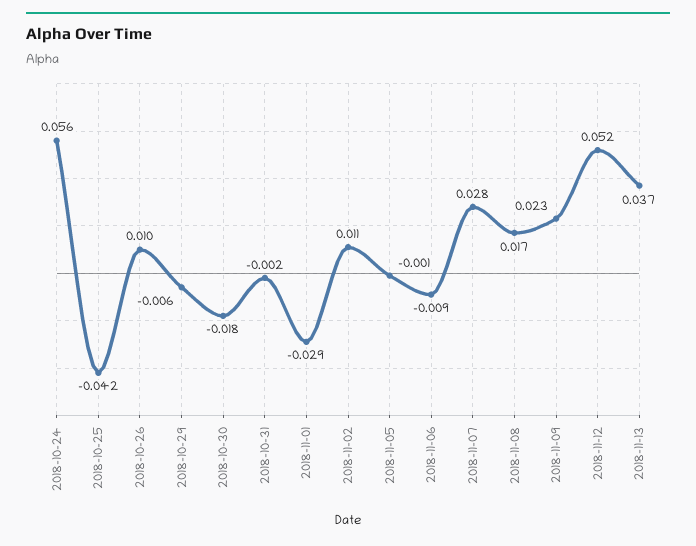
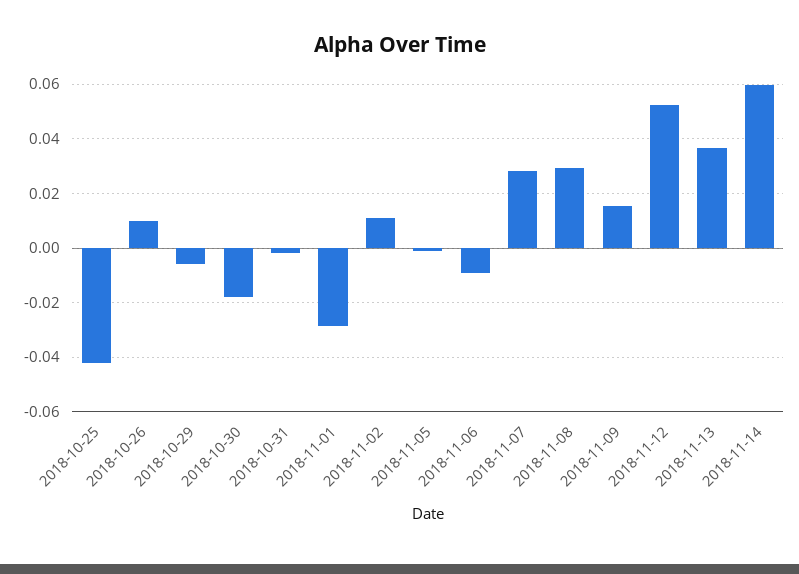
2018-10-24: 0.056 -> none
2018-11-08: 0.017 -> 0.03
2018-11-09: 0.023 -> 0.015
2018-11-14: none -> 0.06

